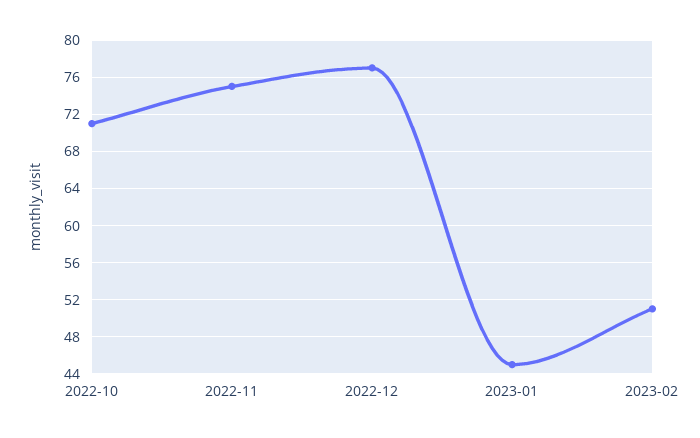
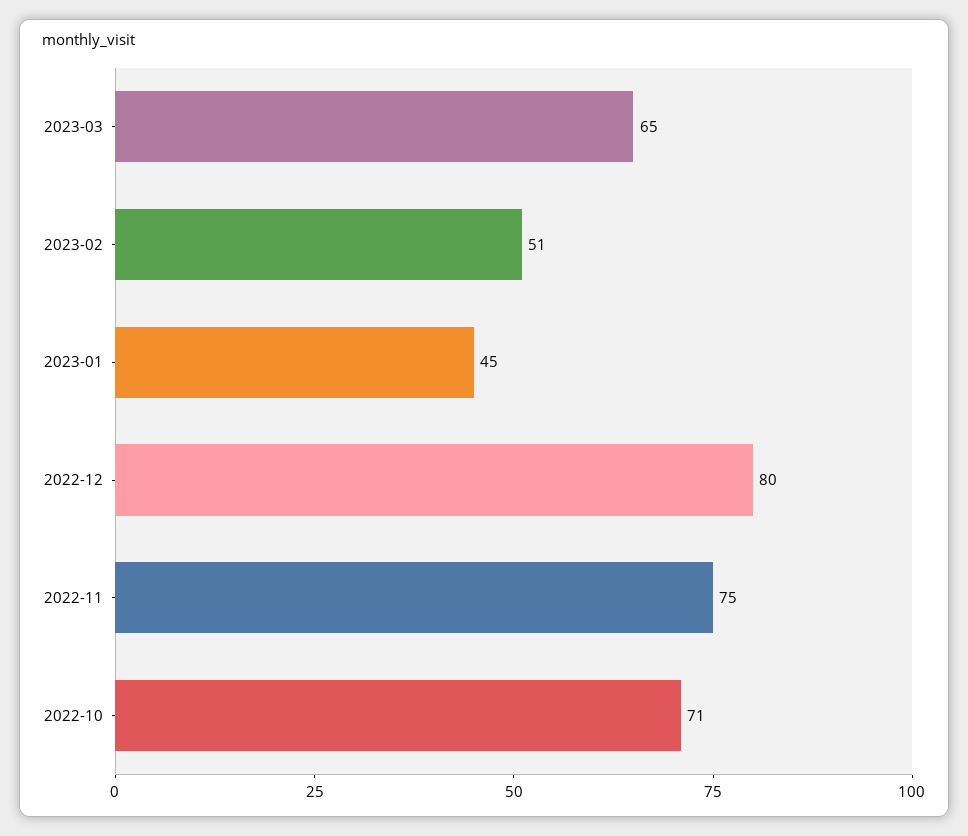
2022-12: 77 -> 80
2023-03: none -> 65

